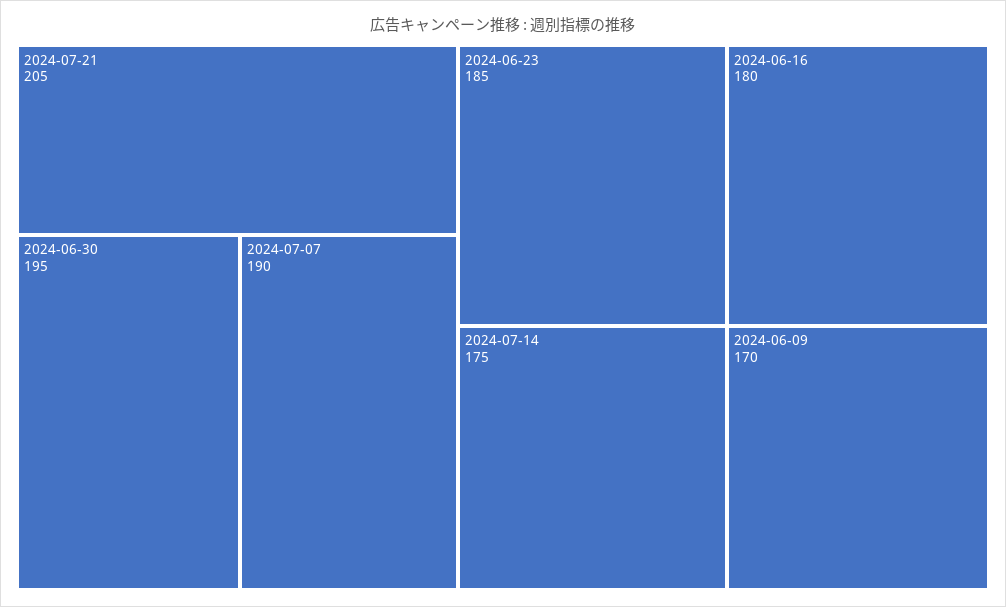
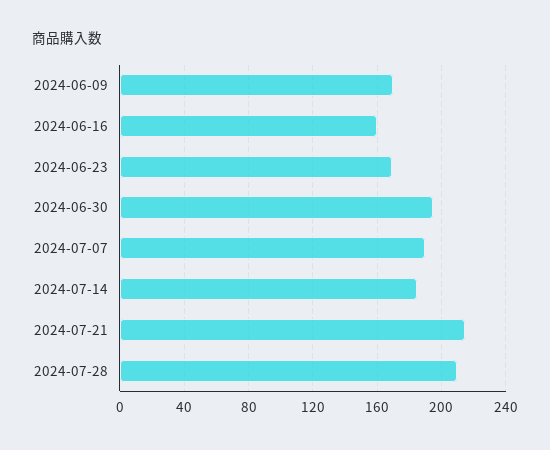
2024-07-21: 205 -> 215
2024-06-23: 185 -> 170
2024-06-16: 180 -> 160
2024-07-14: 175 -> 185
2024-07-28: none -> 210

